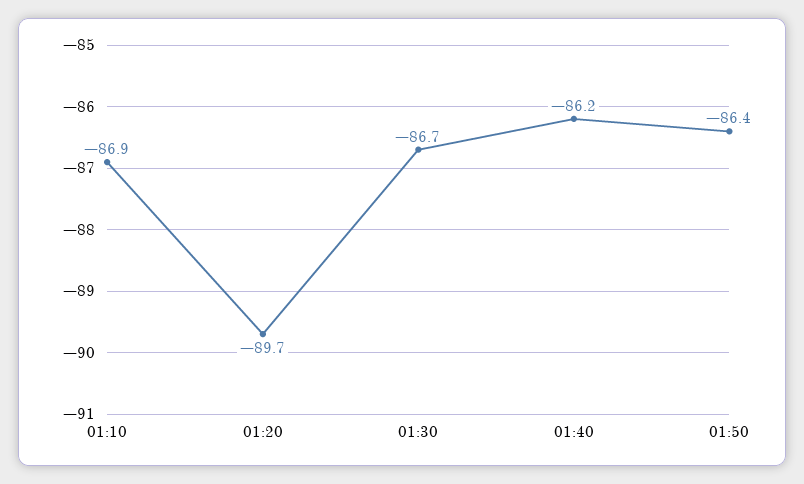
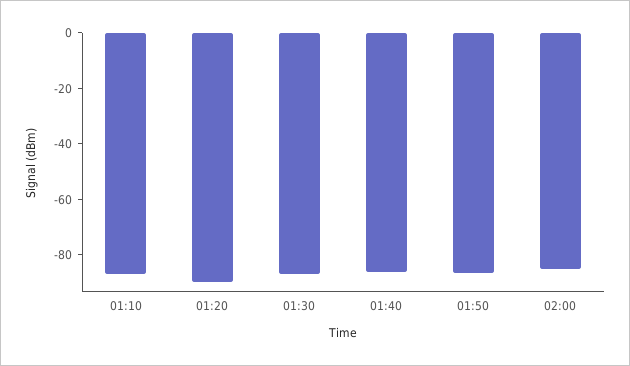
02:00: none -> -85

